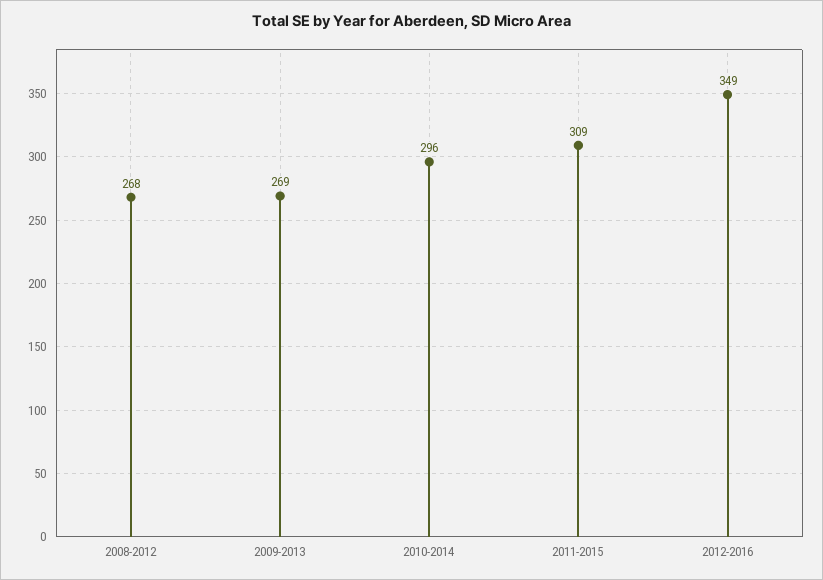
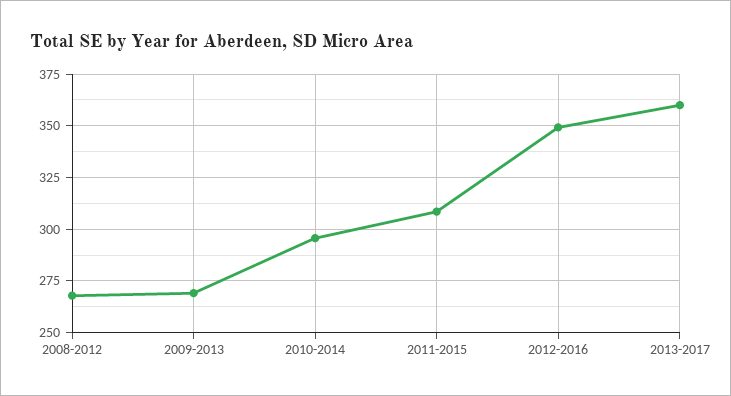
2013-2017: none -> 360

